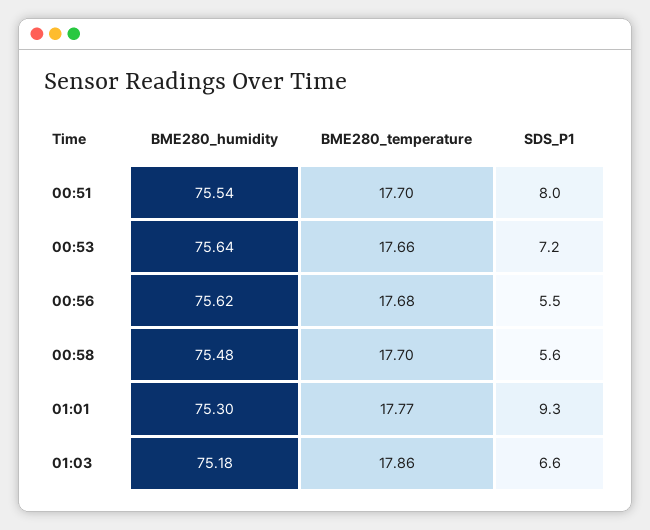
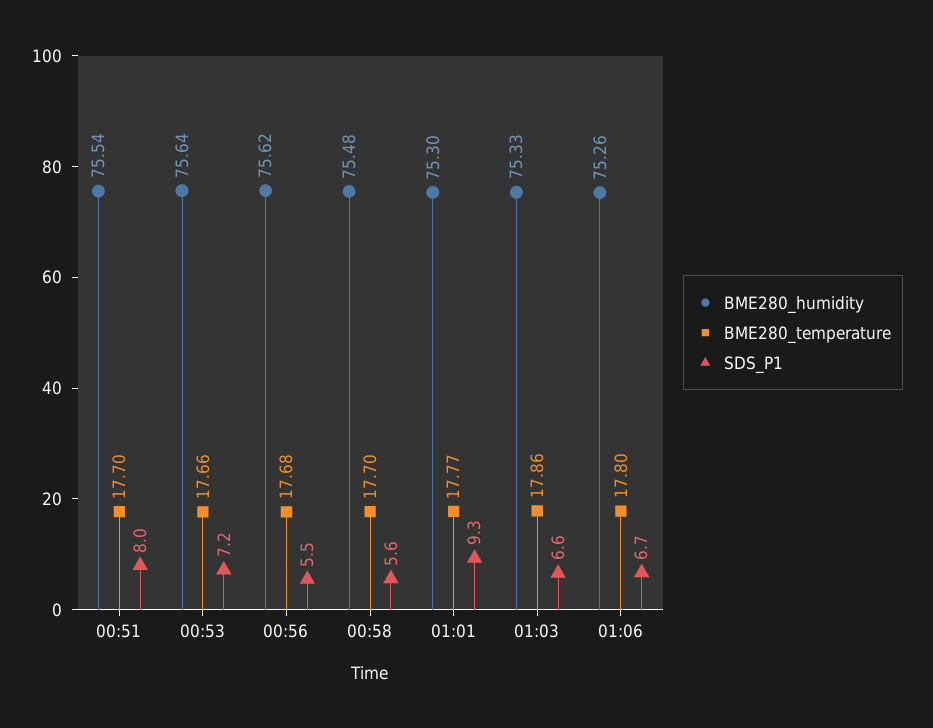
BME280_humidity, 01:03: 75.18 -> 75.33
BME280_humidity, 01:06: none -> 75.26
BME280_temperature, 01:06: none -> 17.8
SDS_P1, 01:06: none -> 6.7

